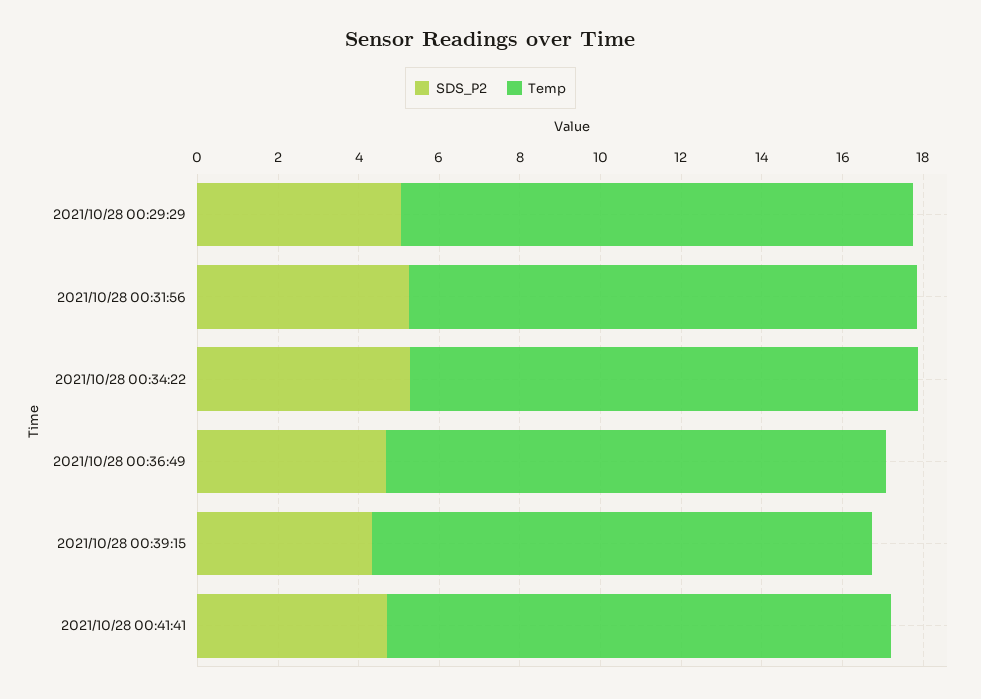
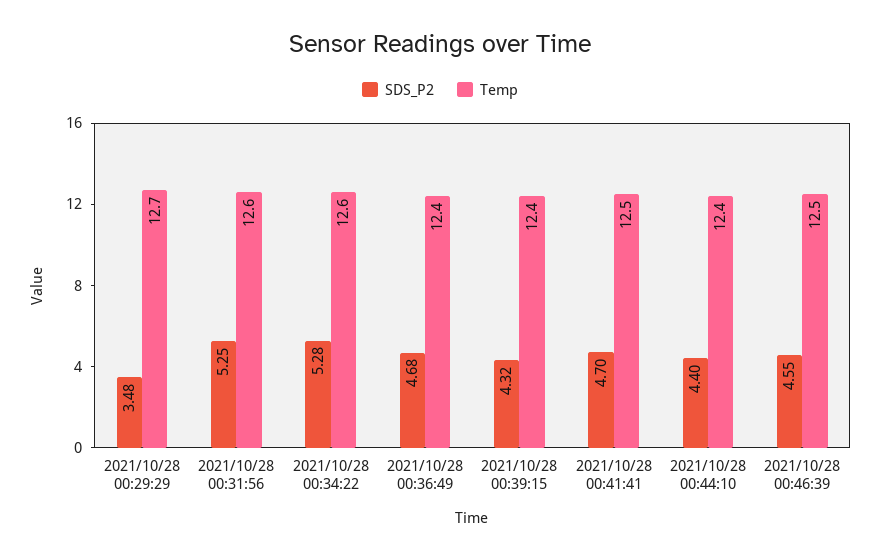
SDS_P2, 2021/10/28 00:29:29: 5 -> 3.48
SDS_P2, 2021/10/28 00:44:10: none -> 4.4
Temp, 2021/10/28 00:44:10: none -> 12.4
SDS_P2, 2021/10/28 00:46:39: none -> 4.55
Temp, 2021/10/28 00:46:39: none -> 12.5

